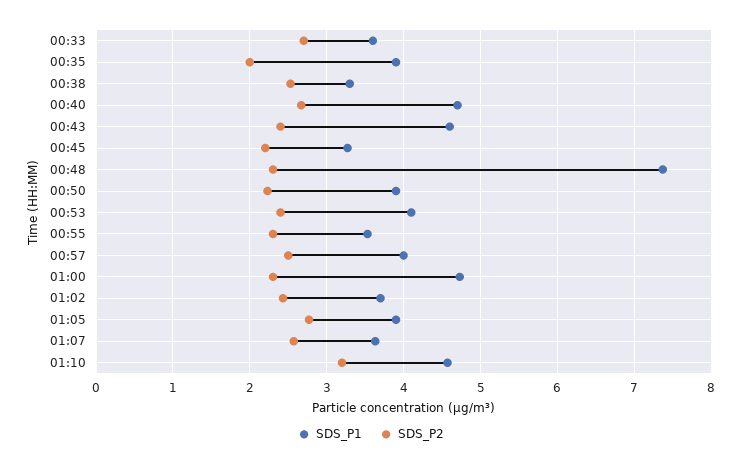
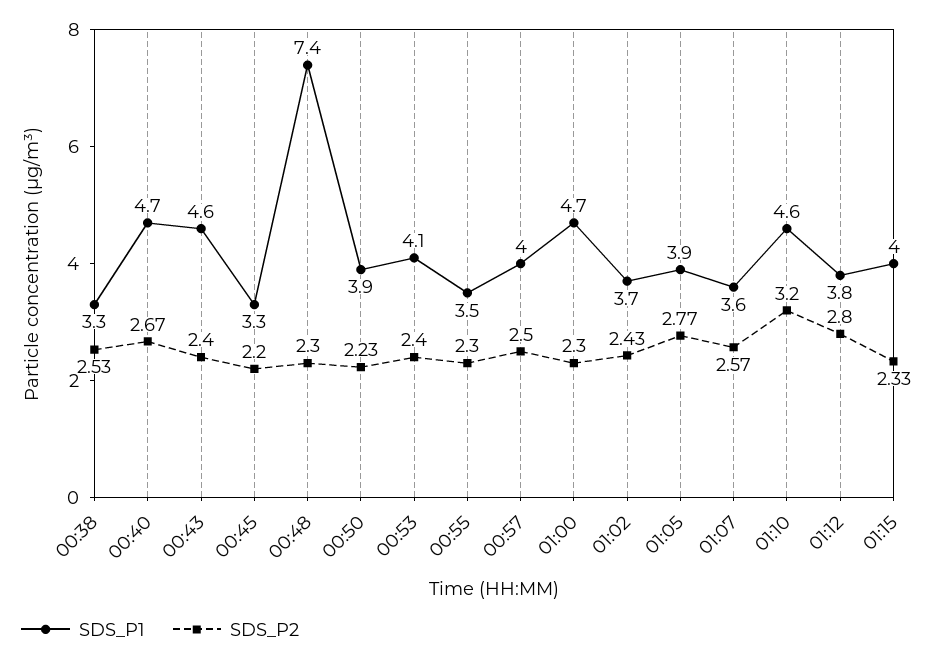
SDS_P1, 00:33: 3.6 -> none
SDS_P2, 00:33: 2.7 -> none
SDS_P1, 00:35: 3.9 -> none
SDS_P2, 00:35: 2 -> none
SDS_P1, 01:12: none -> 3.8
SDS_P2, 01:12: none -> 2.8
SDS_P1, 01:15: none -> 4
SDS_P2, 01:15: none -> 2.33

